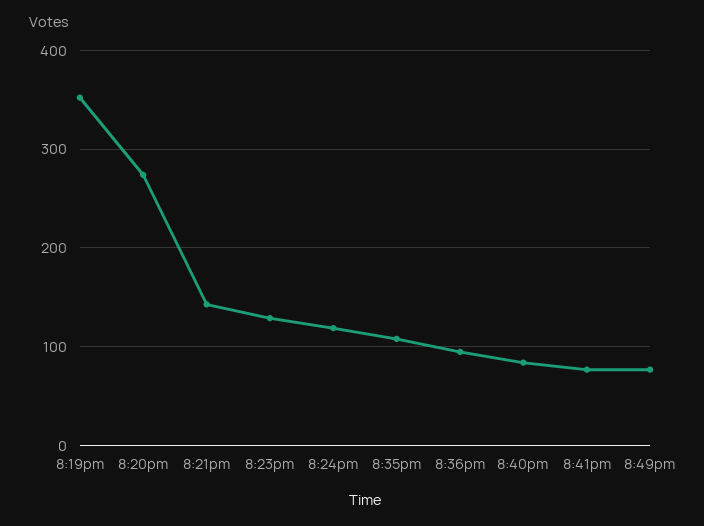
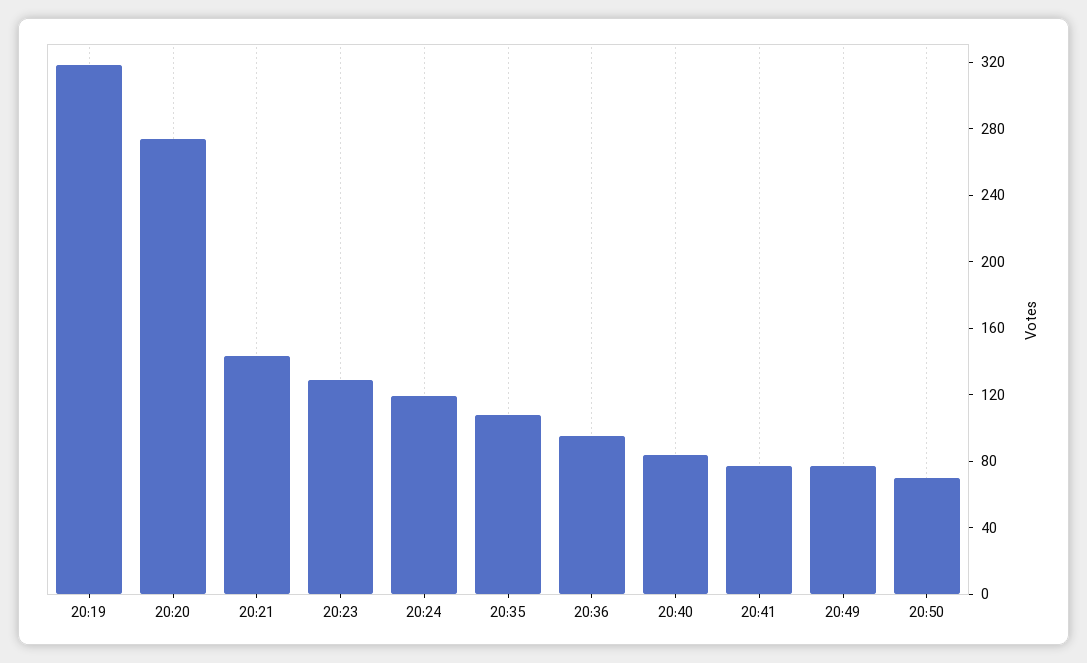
8:19pm: 350 -> 320
20:50: none -> 70

